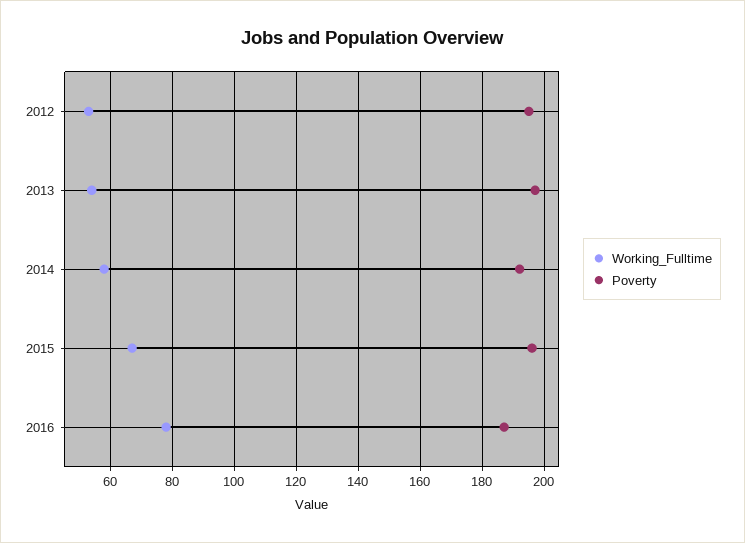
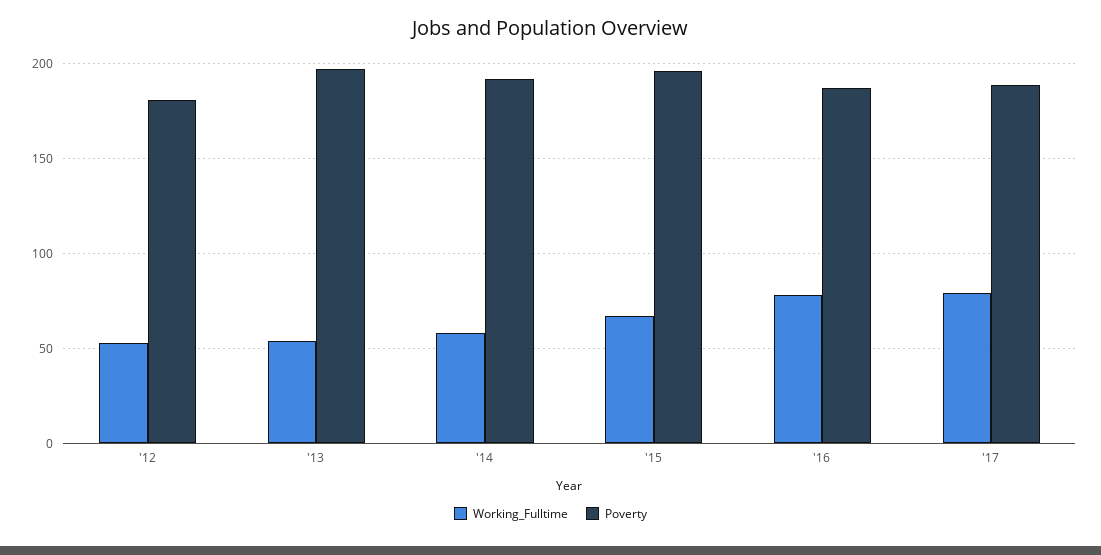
Poverty, 2012: 195 -> 180
Working_Fulltime, '17: none -> 80
Poverty, '17: none -> 190

